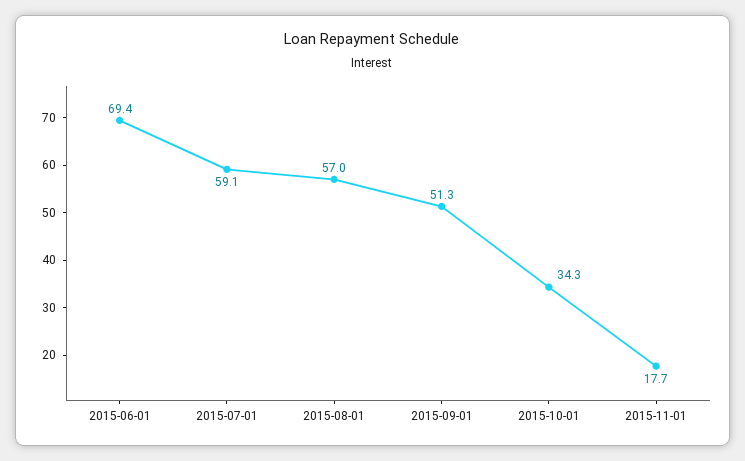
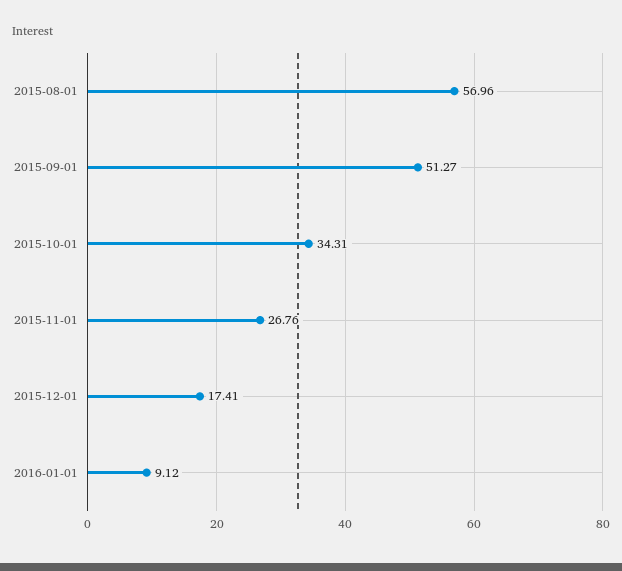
2015-06-01: 69.4 -> none
2015-07-01: 59.1 -> none
2015-11-01: 17.7 -> 26.76
2015-12-01: none -> 17.41
2016-01-01: none -> 9.12

